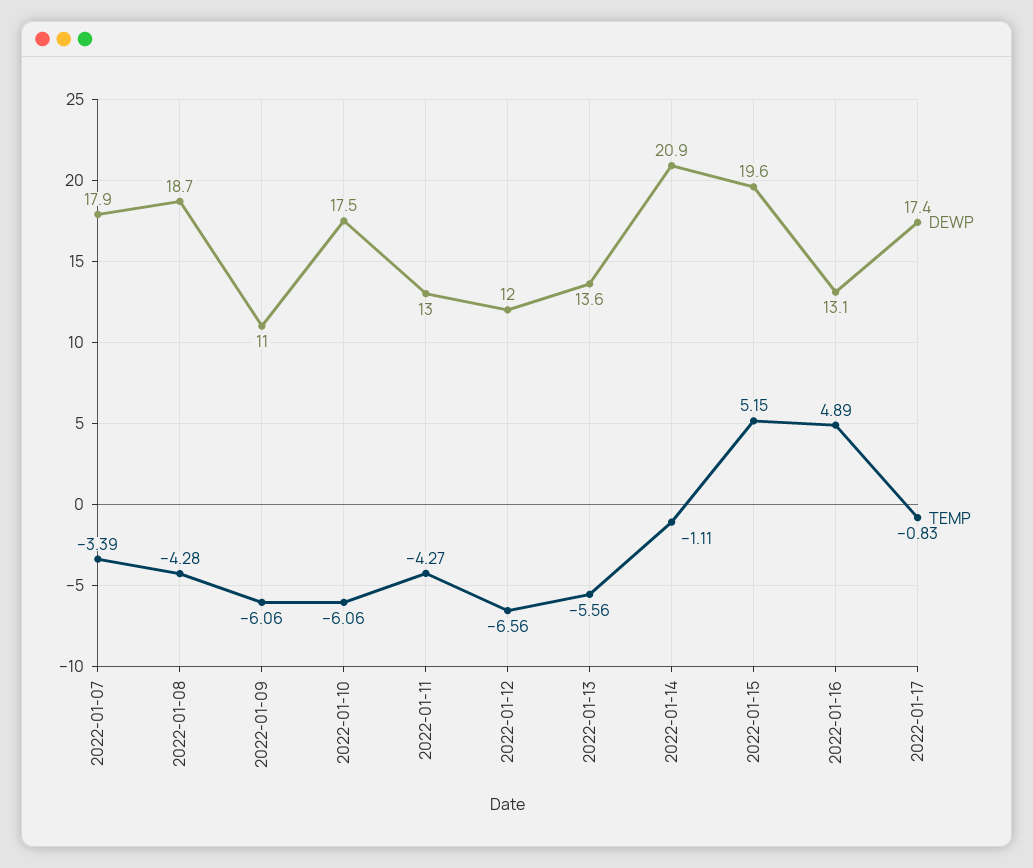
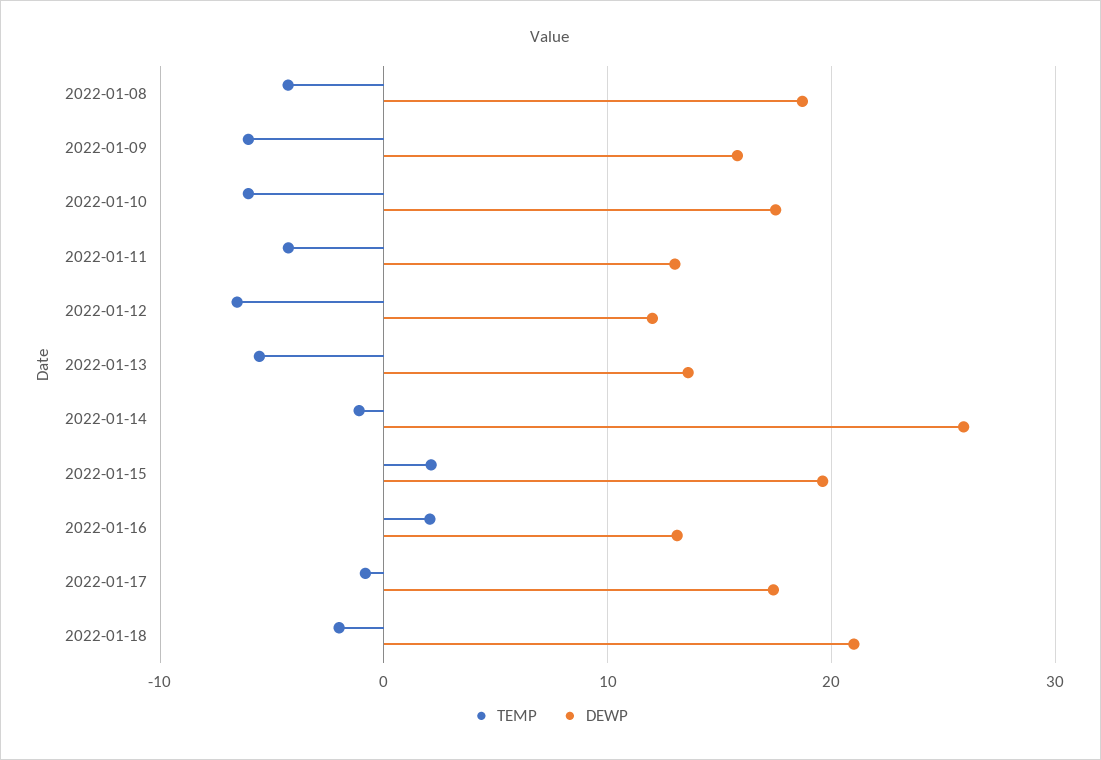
DEWP, 2022-01-07: 17.9 -> none
TEMP, 2022-01-07: -3.39 -> none
DEWP, 2022-01-09: 11 -> 16
DEWP, 2022-01-14: 20.9 -> 26
TEMP, 2022-01-15: 5.15 -> 2
TEMP, 2022-01-16: 4.89 -> 2
TEMP, 2022-01-18: none -> -2
DEWP, 2022-01-18: none -> 21

